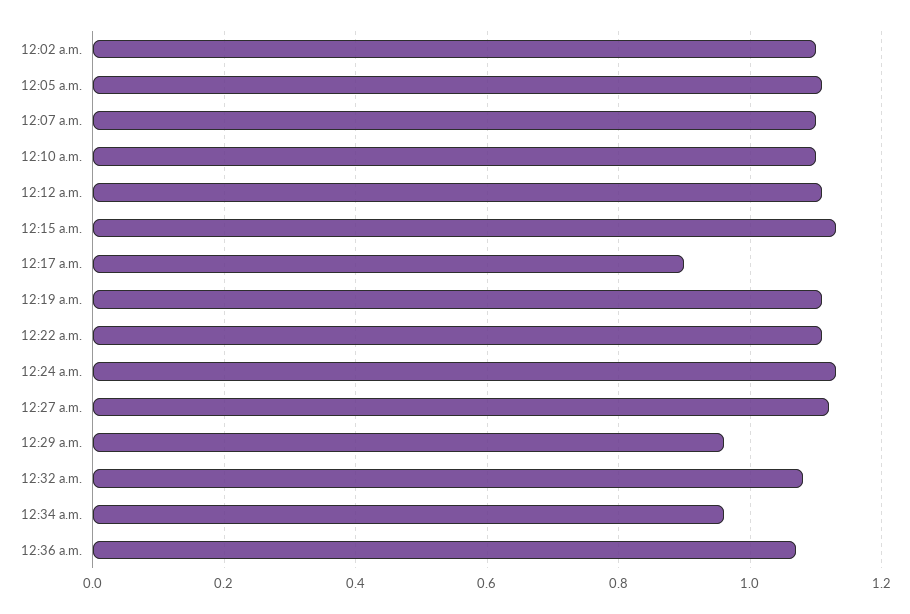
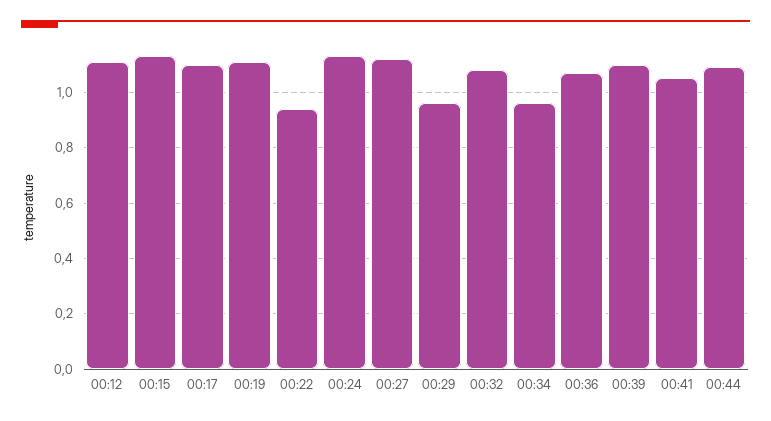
12:02 a.m.: 1.1 -> none
12:05 a.m.: 1.1 -> none
12:07 a.m.: 1.1 -> none
12:10 a.m.: 1.1 -> none
12:17 a.m.: 0.9 -> 1.1
12:22 a.m.: 1.1 -> 0.95
00:39: none -> 1.1
00:41: none -> 1.05
00:44: none -> 1.1

